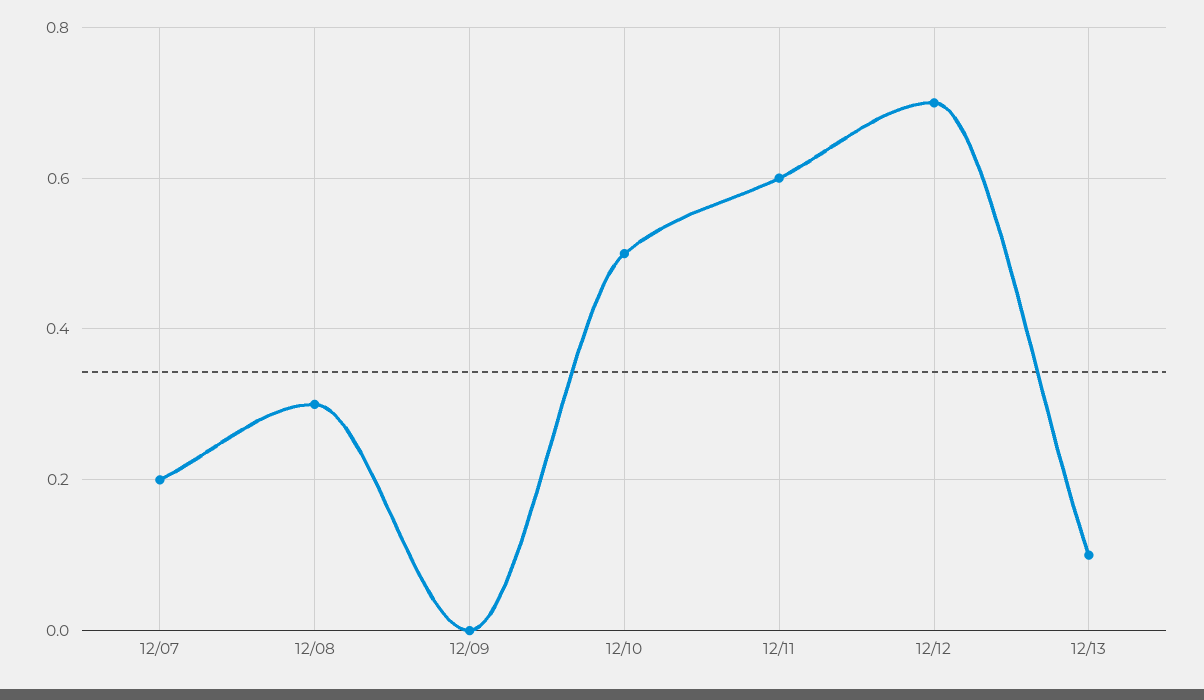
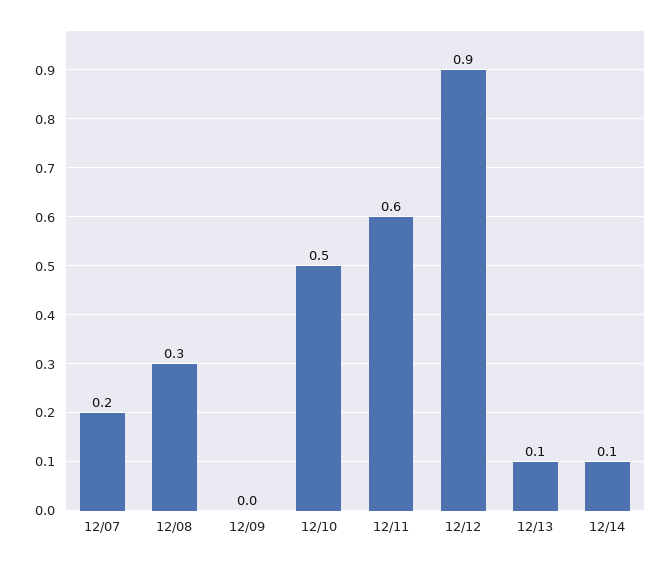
12/12: 0.7 -> 0.9
12/14: none -> 0.1

